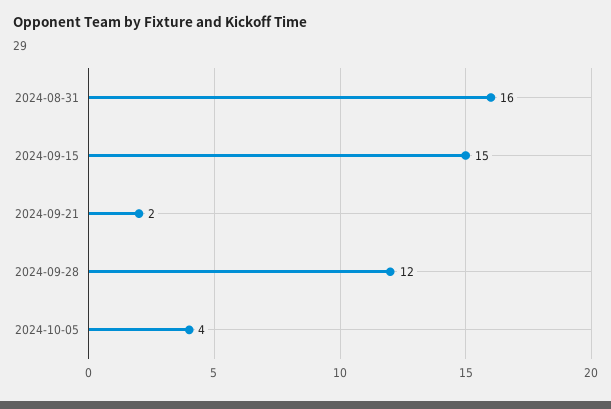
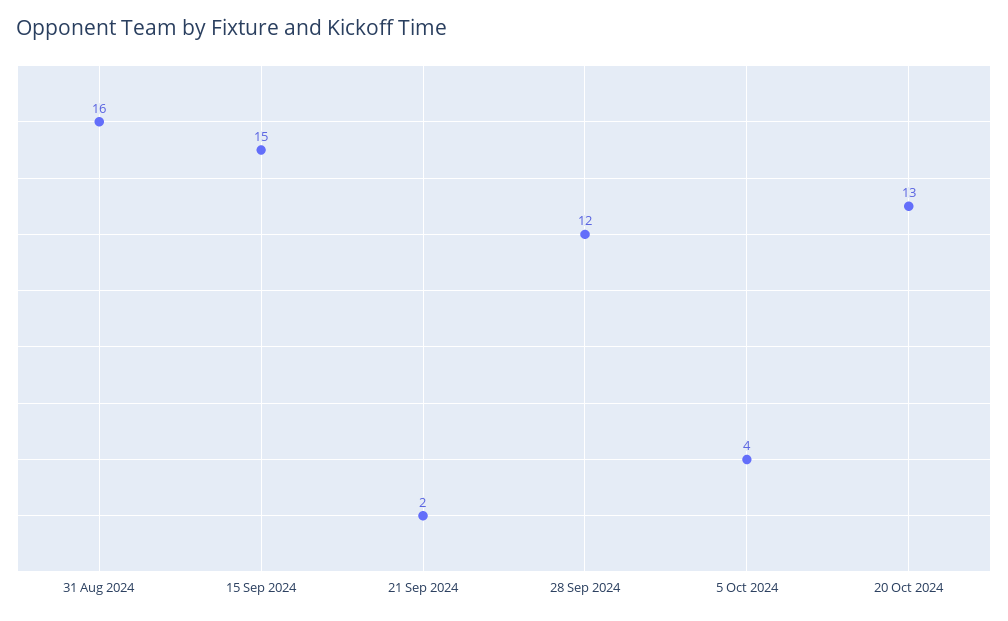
20 Oct 2024: none -> 13

